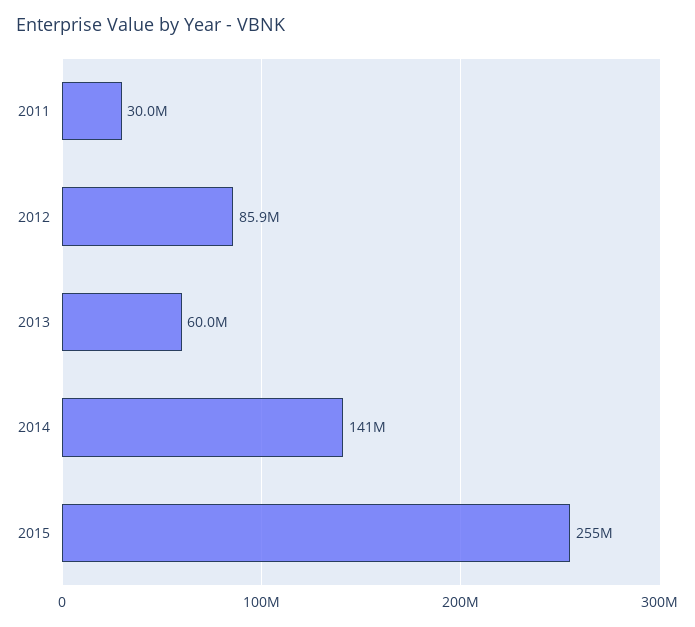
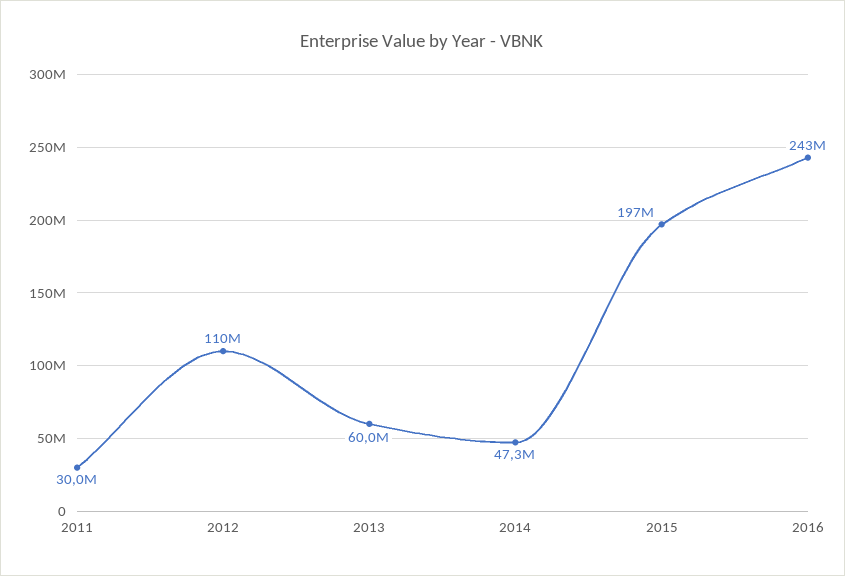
2012: 85900000 -> 110000000
2014: 141000000 -> 47300000
2015: 255000000 -> 197000000
2016: none -> 243000000

